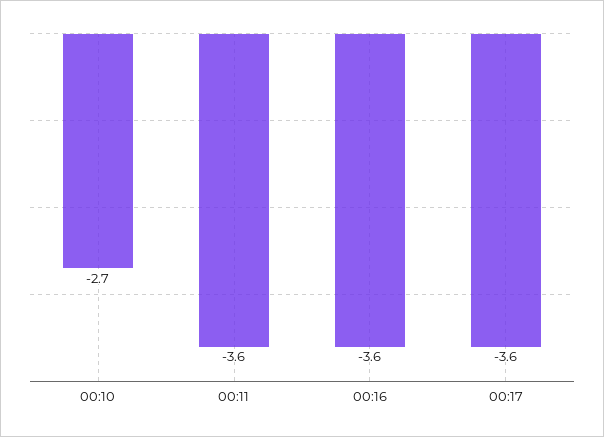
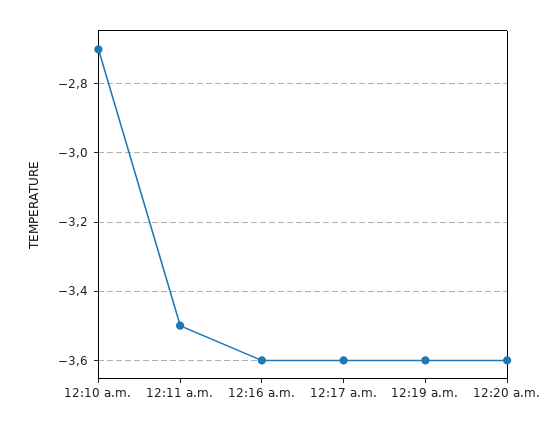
00:11: -3.6 -> -3.5
12:19 a.m.: none -> -3.6
12:20 a.m.: none -> -3.6

